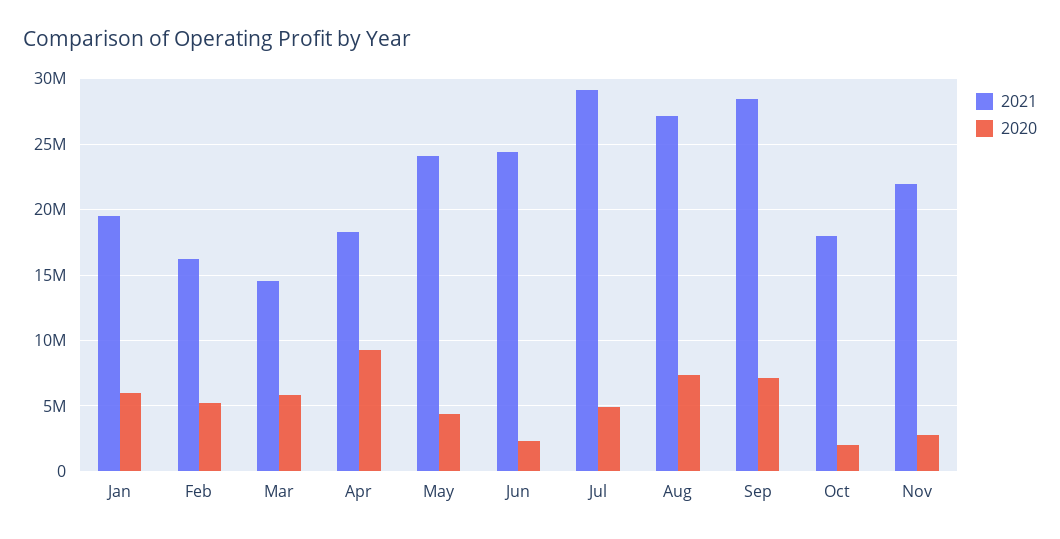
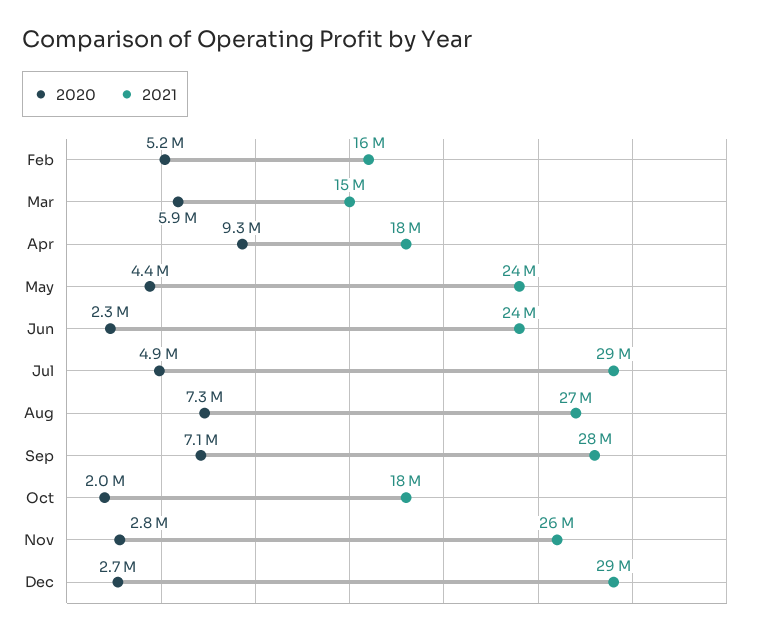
2021, Jan: 19500000 -> none
2020, Jan: 6000000 -> none
2021, Nov: 22000000 -> 26000000
2020, Dec: none -> 2700000
2021, Dec: none -> 29000000

